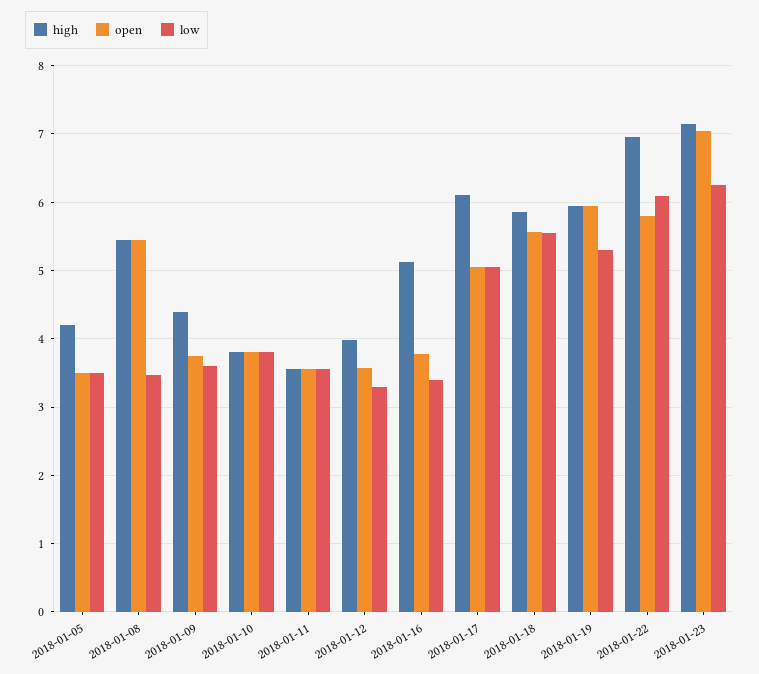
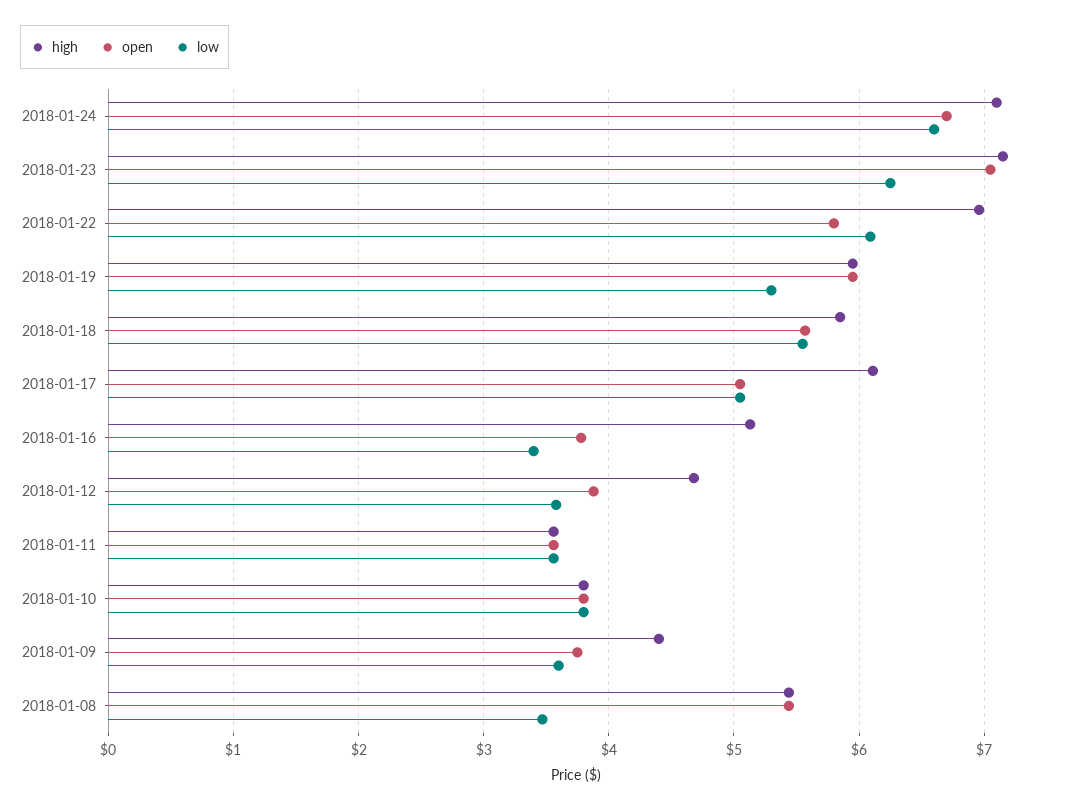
high, 2018-01-05: 4.2 -> none
open, 2018-01-05: 3.5 -> none
low, 2018-01-05: 3.5 -> none
high, 2018-01-12: 4 -> 4.7
open, 2018-01-12: 3.6 -> 3.9
low, 2018-01-12: 3.3 -> 3.6
high, 2018-01-24: none -> 7.1
open, 2018-01-24: none -> 6.7
low, 2018-01-24: none -> 6.6

